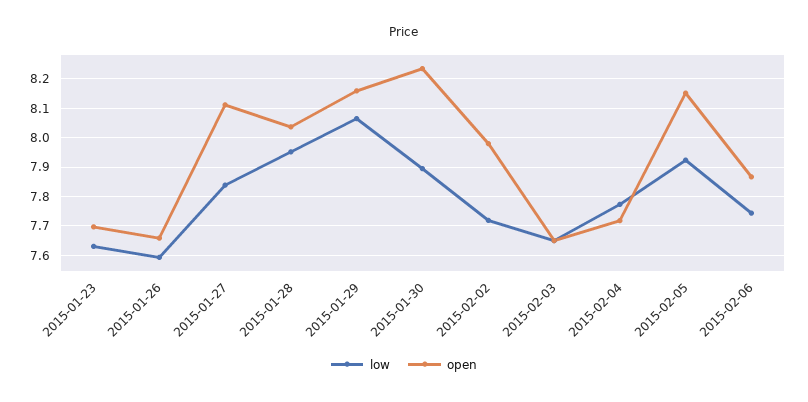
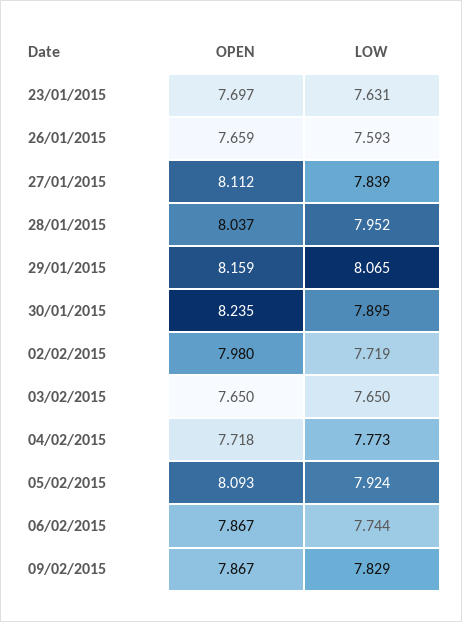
open, 2015-02-05: 8.15 -> 8.093
open, 09/02/2015: none -> 7.867
low, 09/02/2015: none -> 7.829

